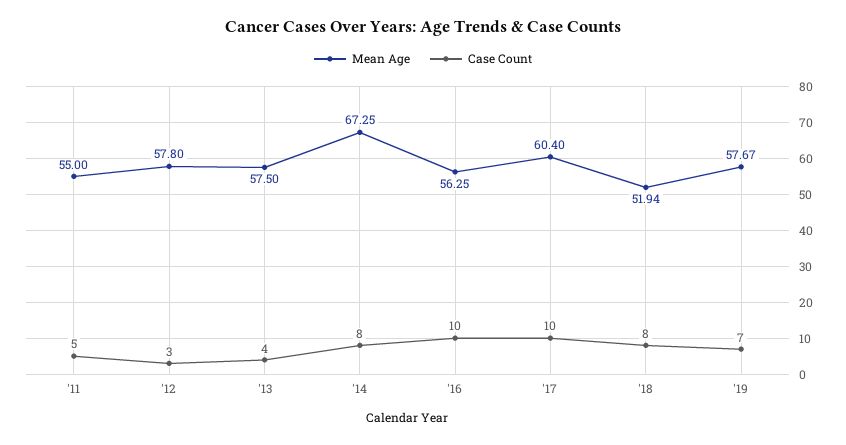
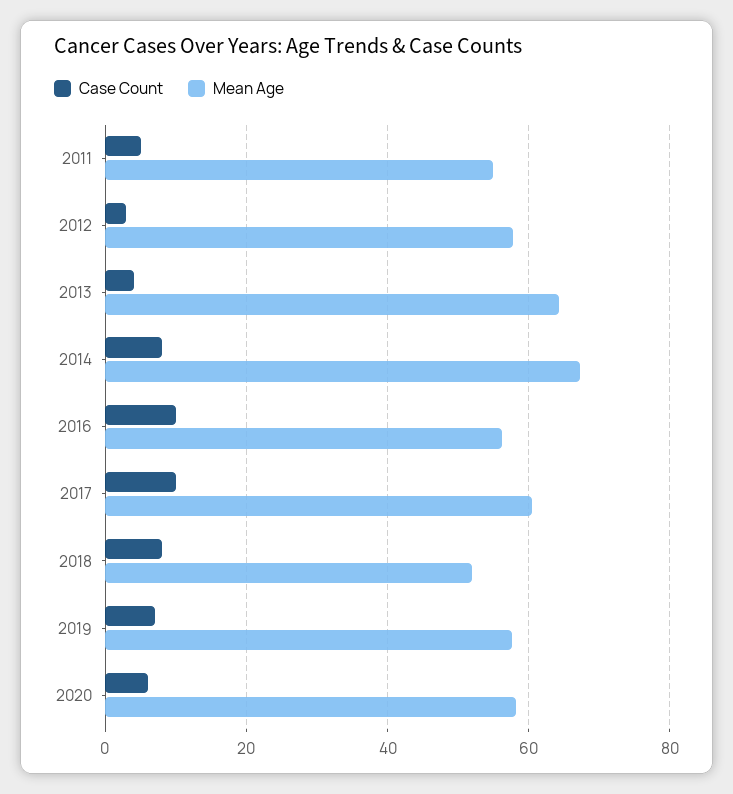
Mean Age, '13: 57.5 -> 64
Case Count, 2020: none -> 6
Mean Age, 2020: none -> 58

